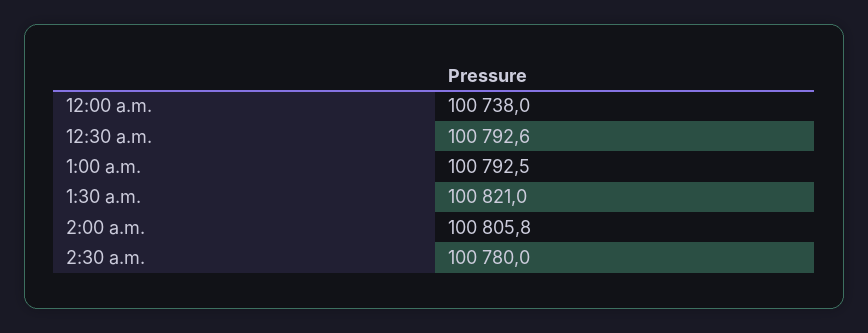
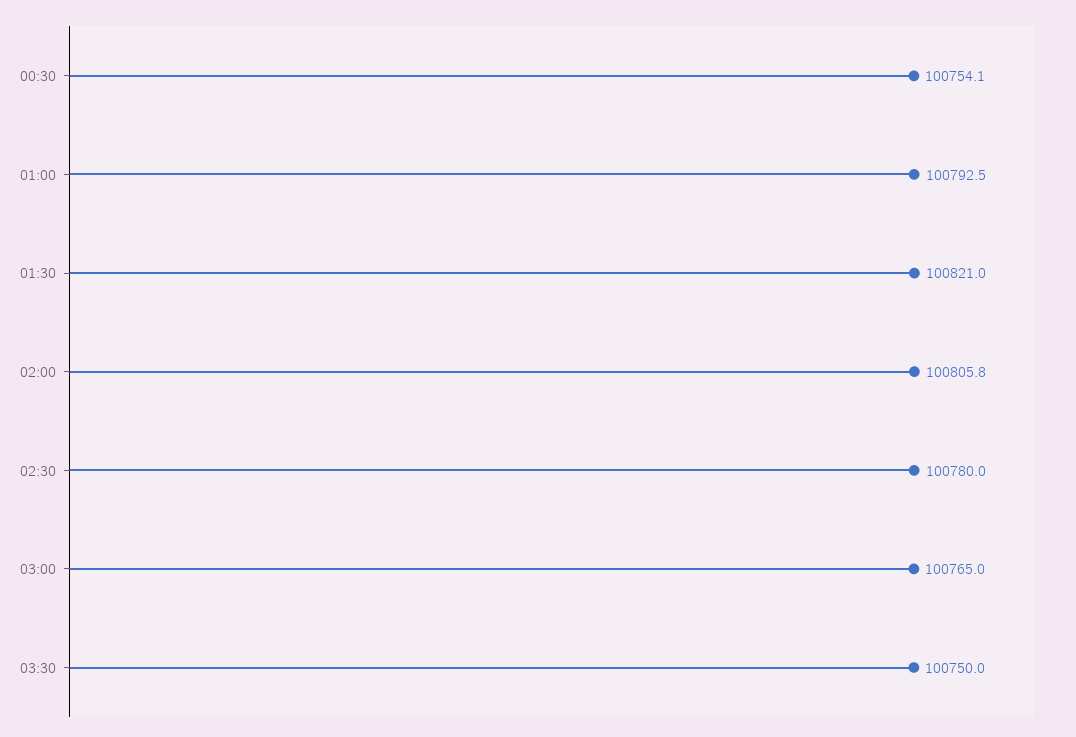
12:00 a.m.: 100738 -> none
12:30 a.m.: 100792.6 -> 100754.1
03:00: none -> 100765
03:30: none -> 100750

